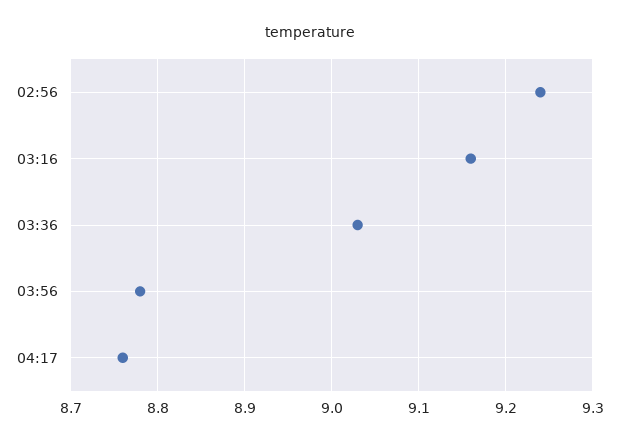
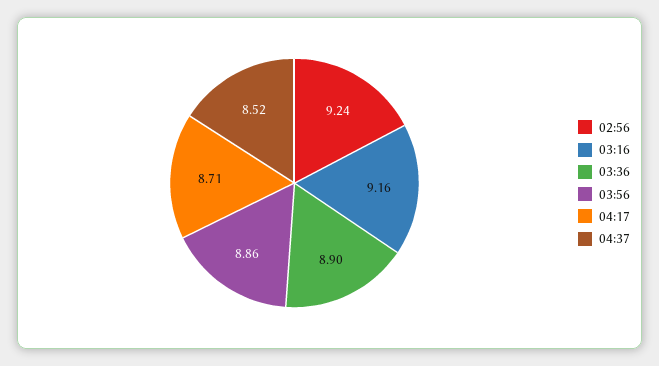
03:36: 9.03 -> 8.9
03:56: 8.78 -> 8.86
04:17: 8.76 -> 8.71
04:37: none -> 8.52

